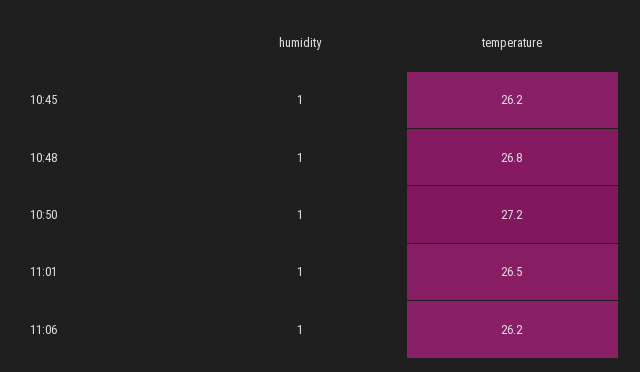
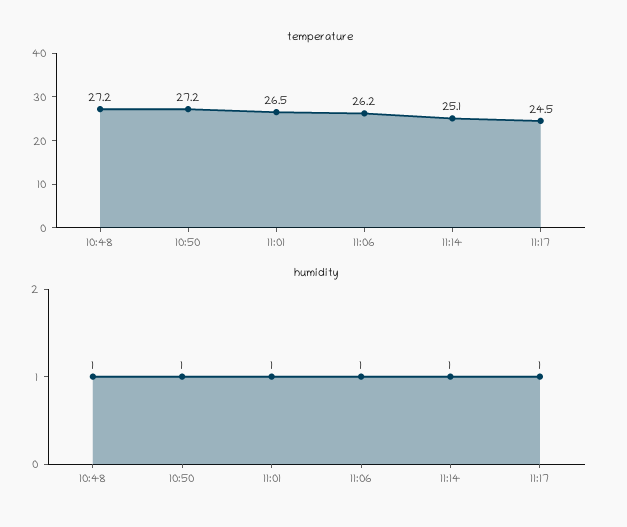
humidity, 10:45: 1 -> none
temperature, 10:45: 26.2 -> none
temperature, 10:48: 26.8 -> 27.2
temperature, 11:14: none -> 25.1
temperature, 11:17: none -> 24.5
humidity, 11:14: none -> 1
humidity, 11:17: none -> 1

